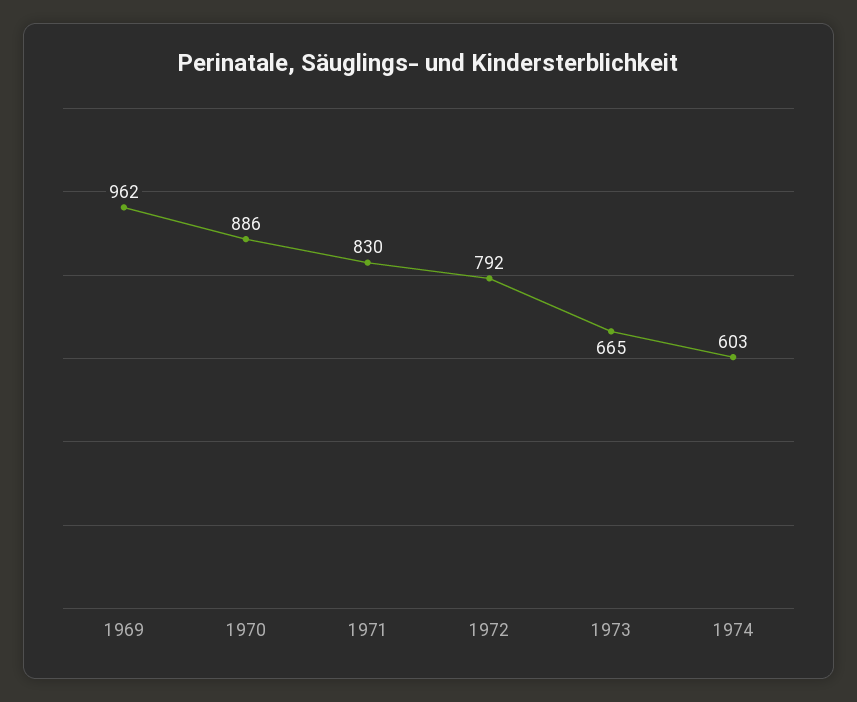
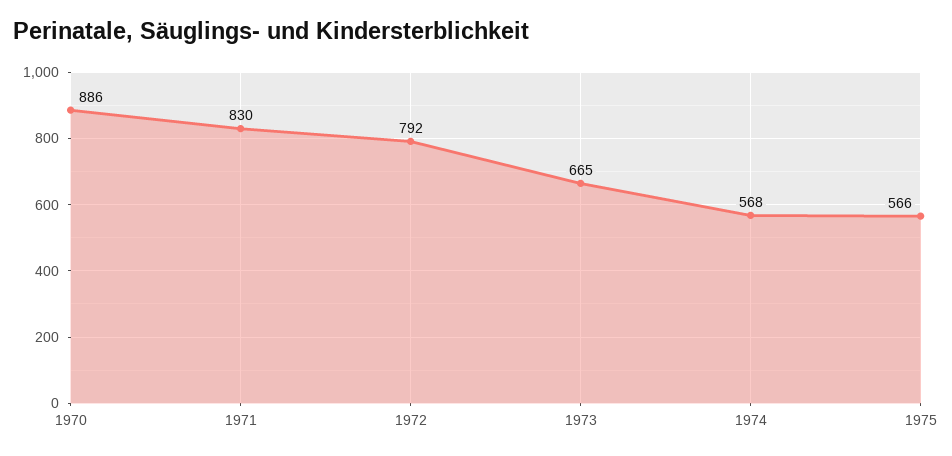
1969: 962 -> none
1974: 603 -> 568
1975: none -> 566

